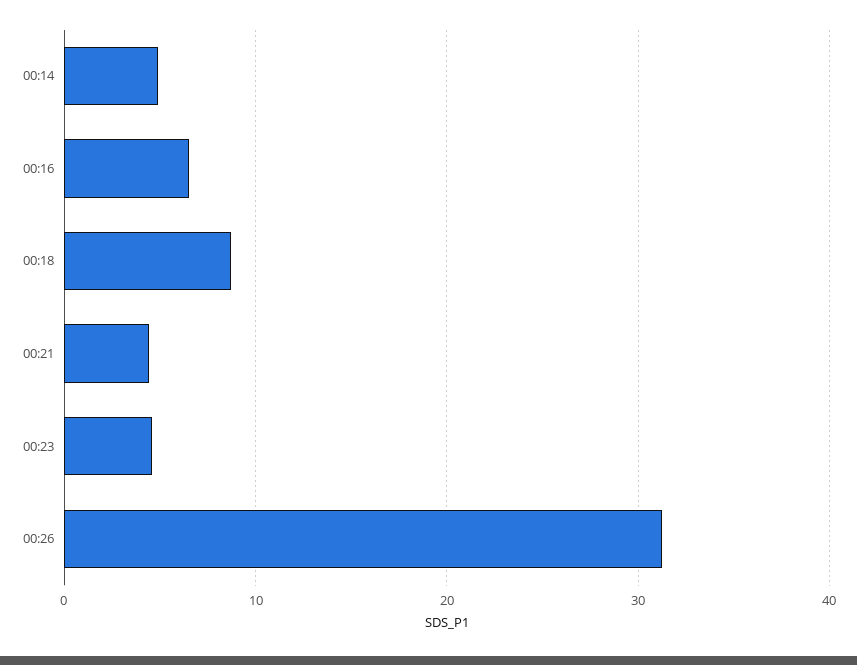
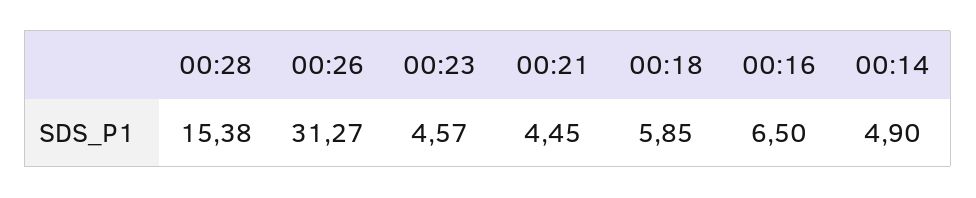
00:18: 9 -> 5.85
00:28: none -> 15.38

